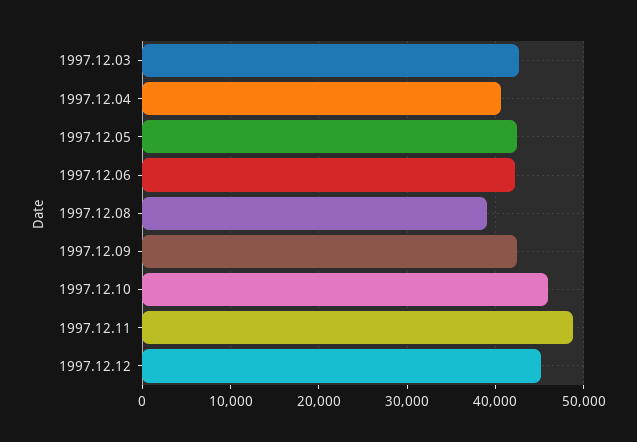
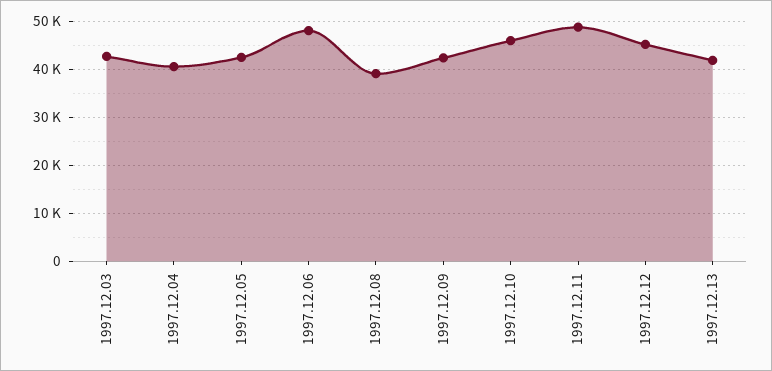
1997.12.06: 42000 -> 48000
1997.12.13: none -> 42000

